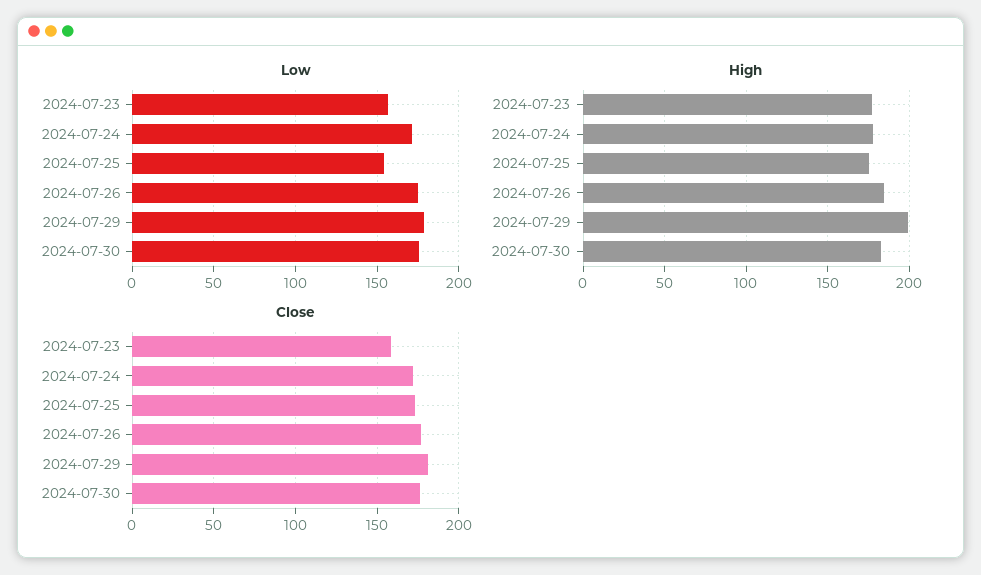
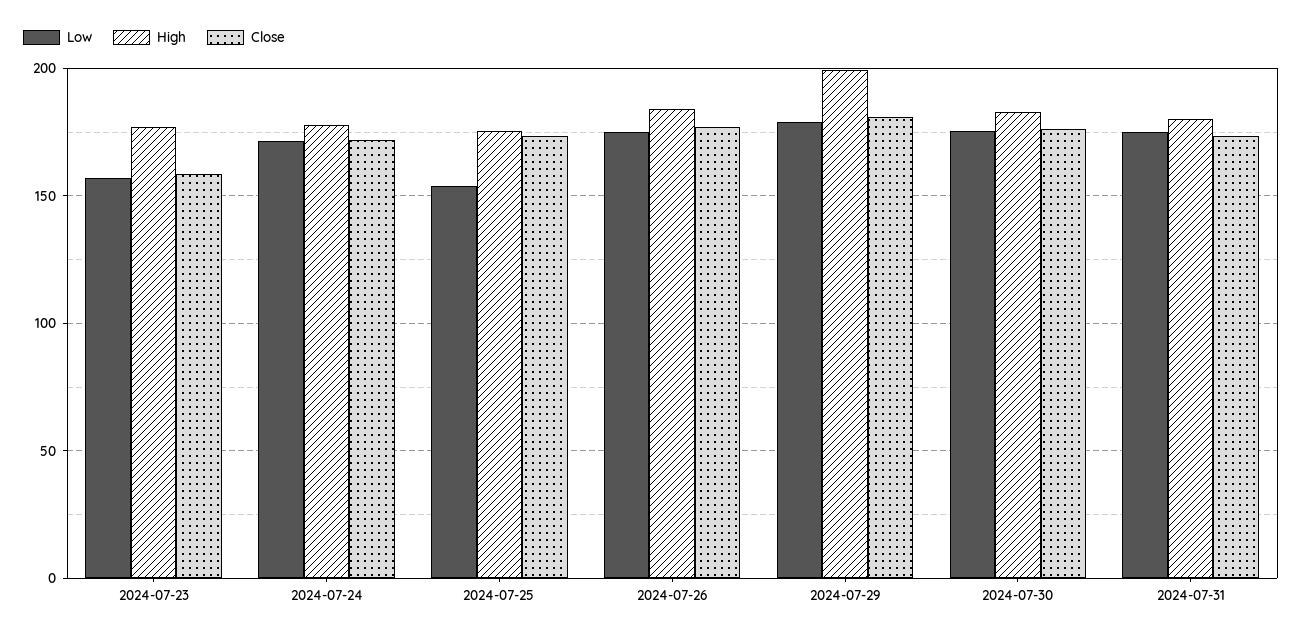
Low, 2024-07-31: none -> 175
High, 2024-07-31: none -> 180
Close, 2024-07-31: none -> 175

